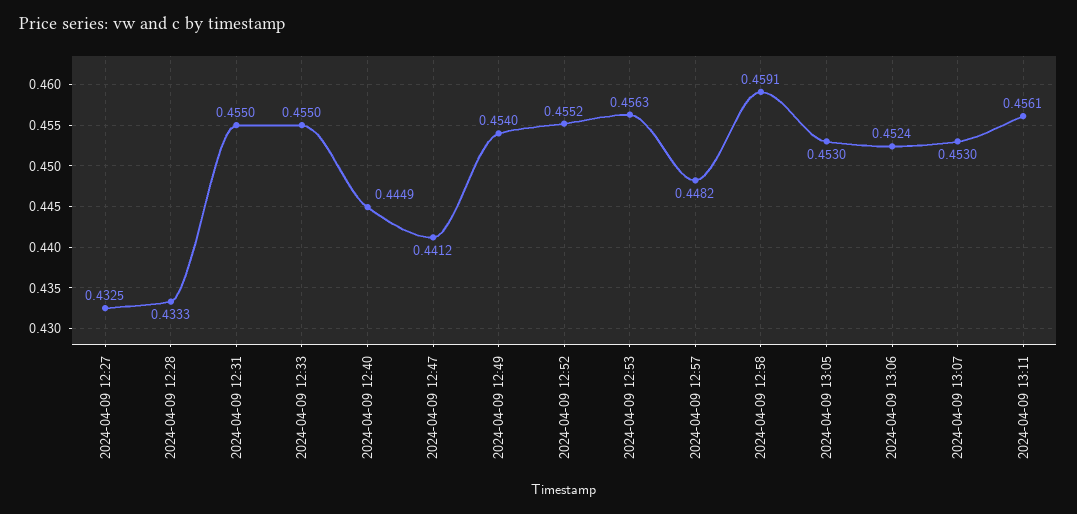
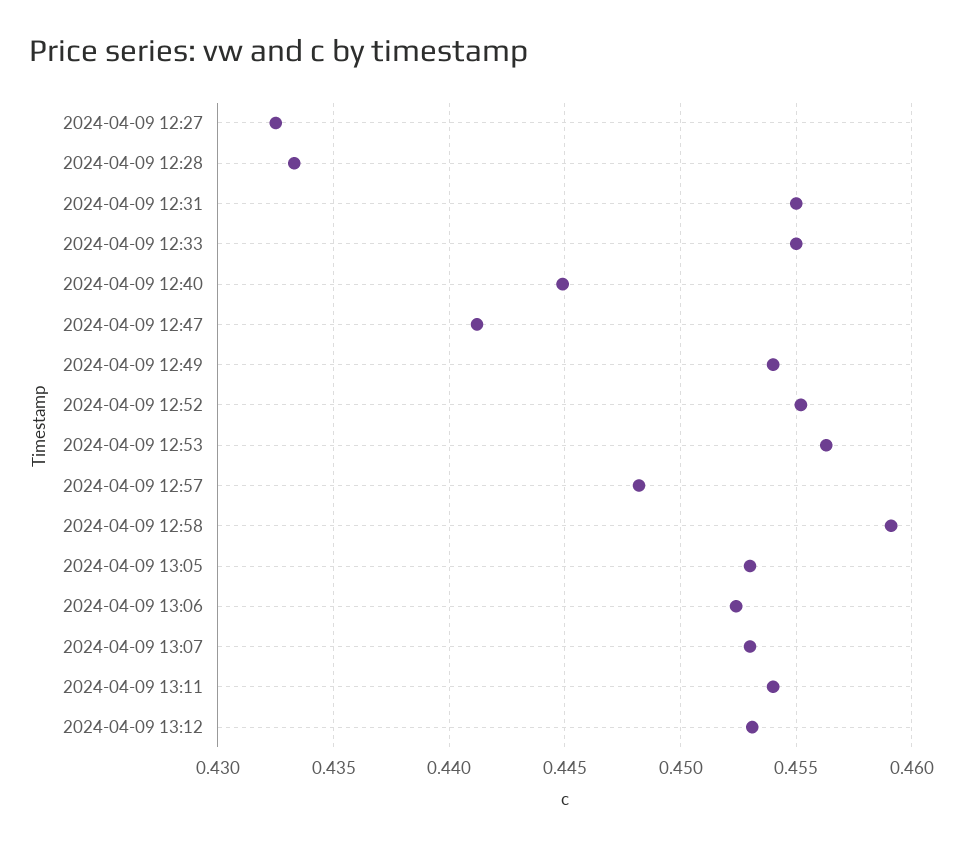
2024-04-09 13:11: 0.4561 -> 0.454
2024-04-09 13:12: none -> 0.453

